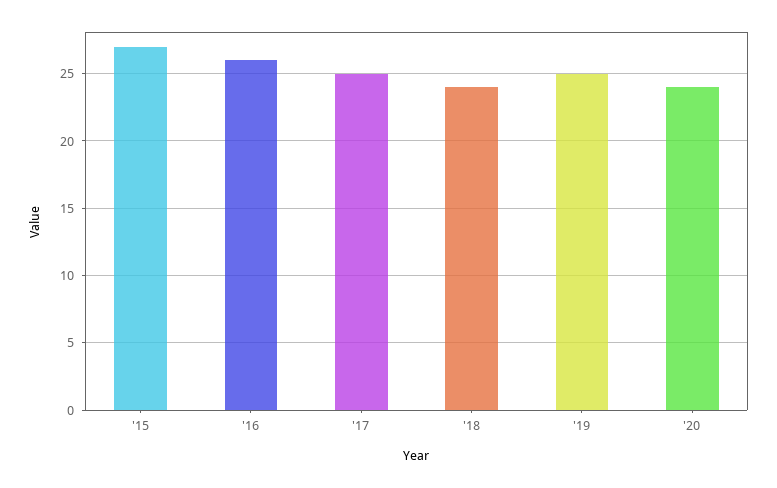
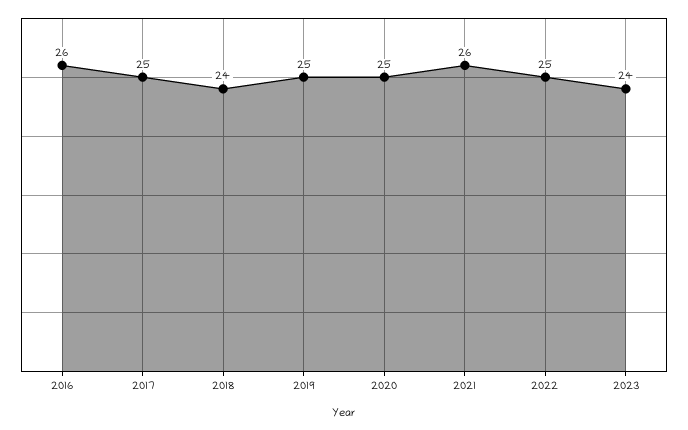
'15: 27 -> none
'20: 24 -> 25
2021: none -> 26
2022: none -> 25
2023: none -> 24

